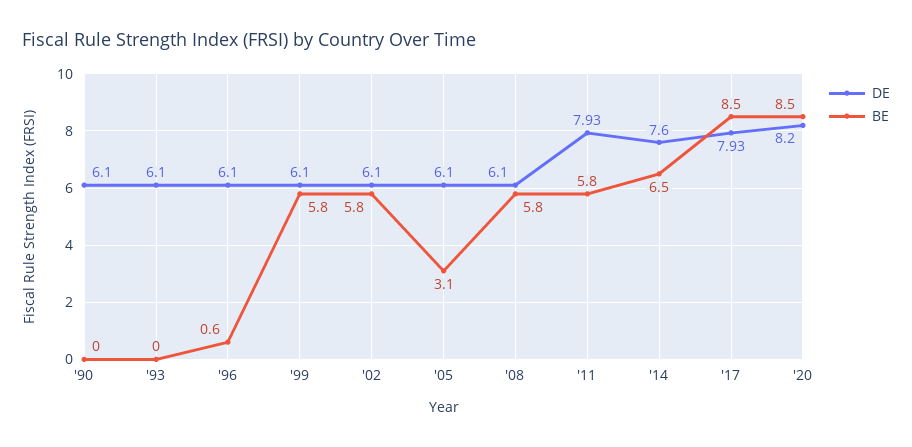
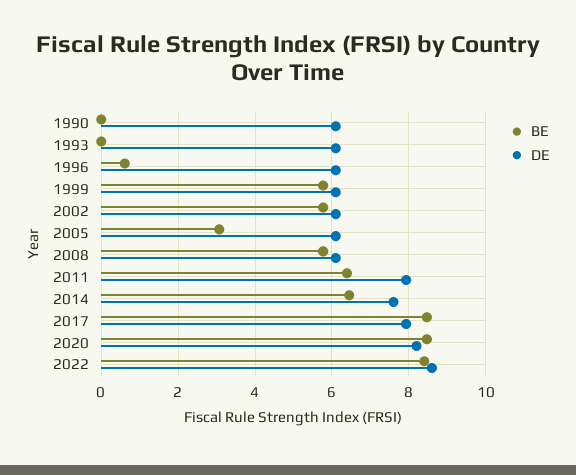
BE, '11: 5.8 -> 6.4
BE, 2022: none -> 8.4
DE, 2022: none -> 8.6

